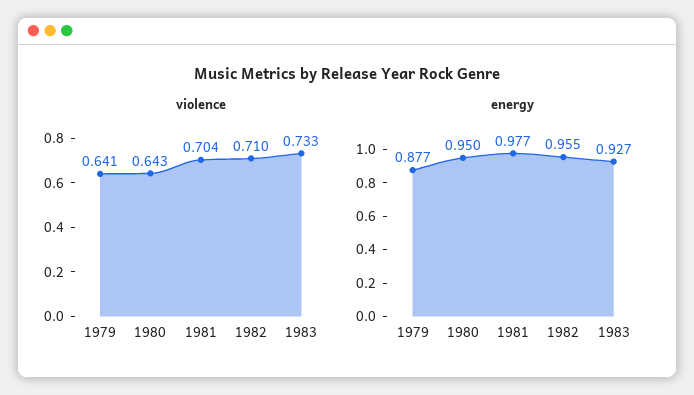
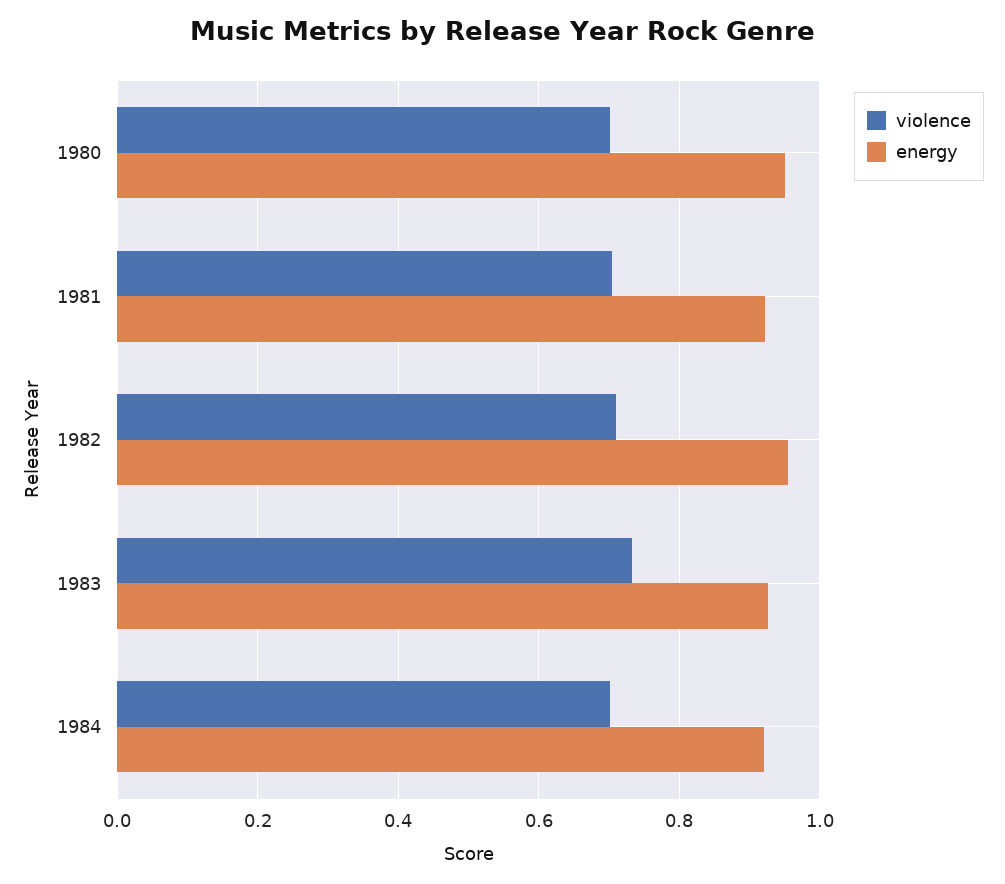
violence, 1979: 0.641 -> none
violence, 1980: 0.643 -> 0.7
energy, 1979: 0.877 -> none
energy, 1981: 0.977 -> 0.92
violence, 1984: none -> 0.7
energy, 1984: none -> 0.92

